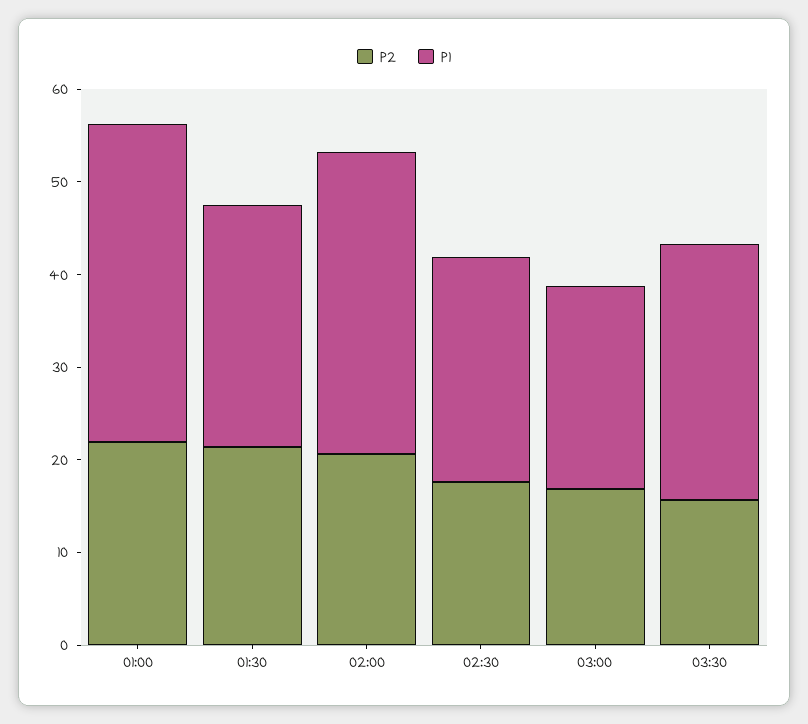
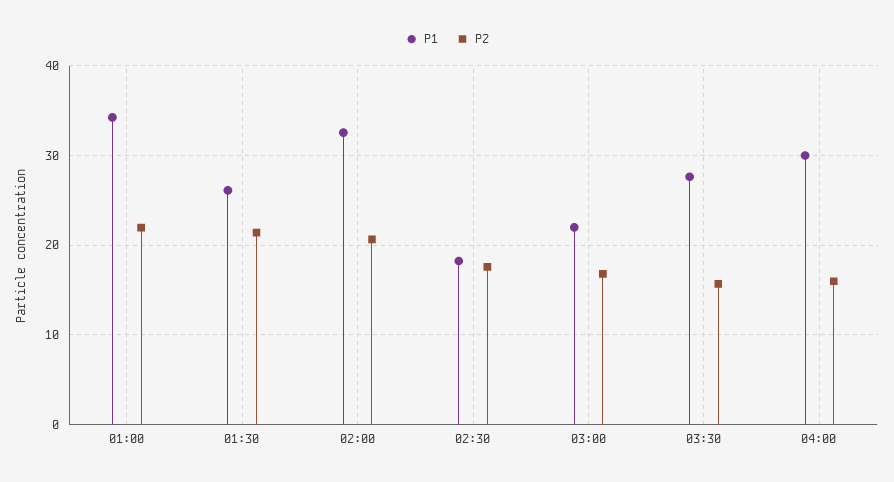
P1, 02:30: 24 -> 18
P1, 04:00: none -> 30
P2, 04:00: none -> 16

